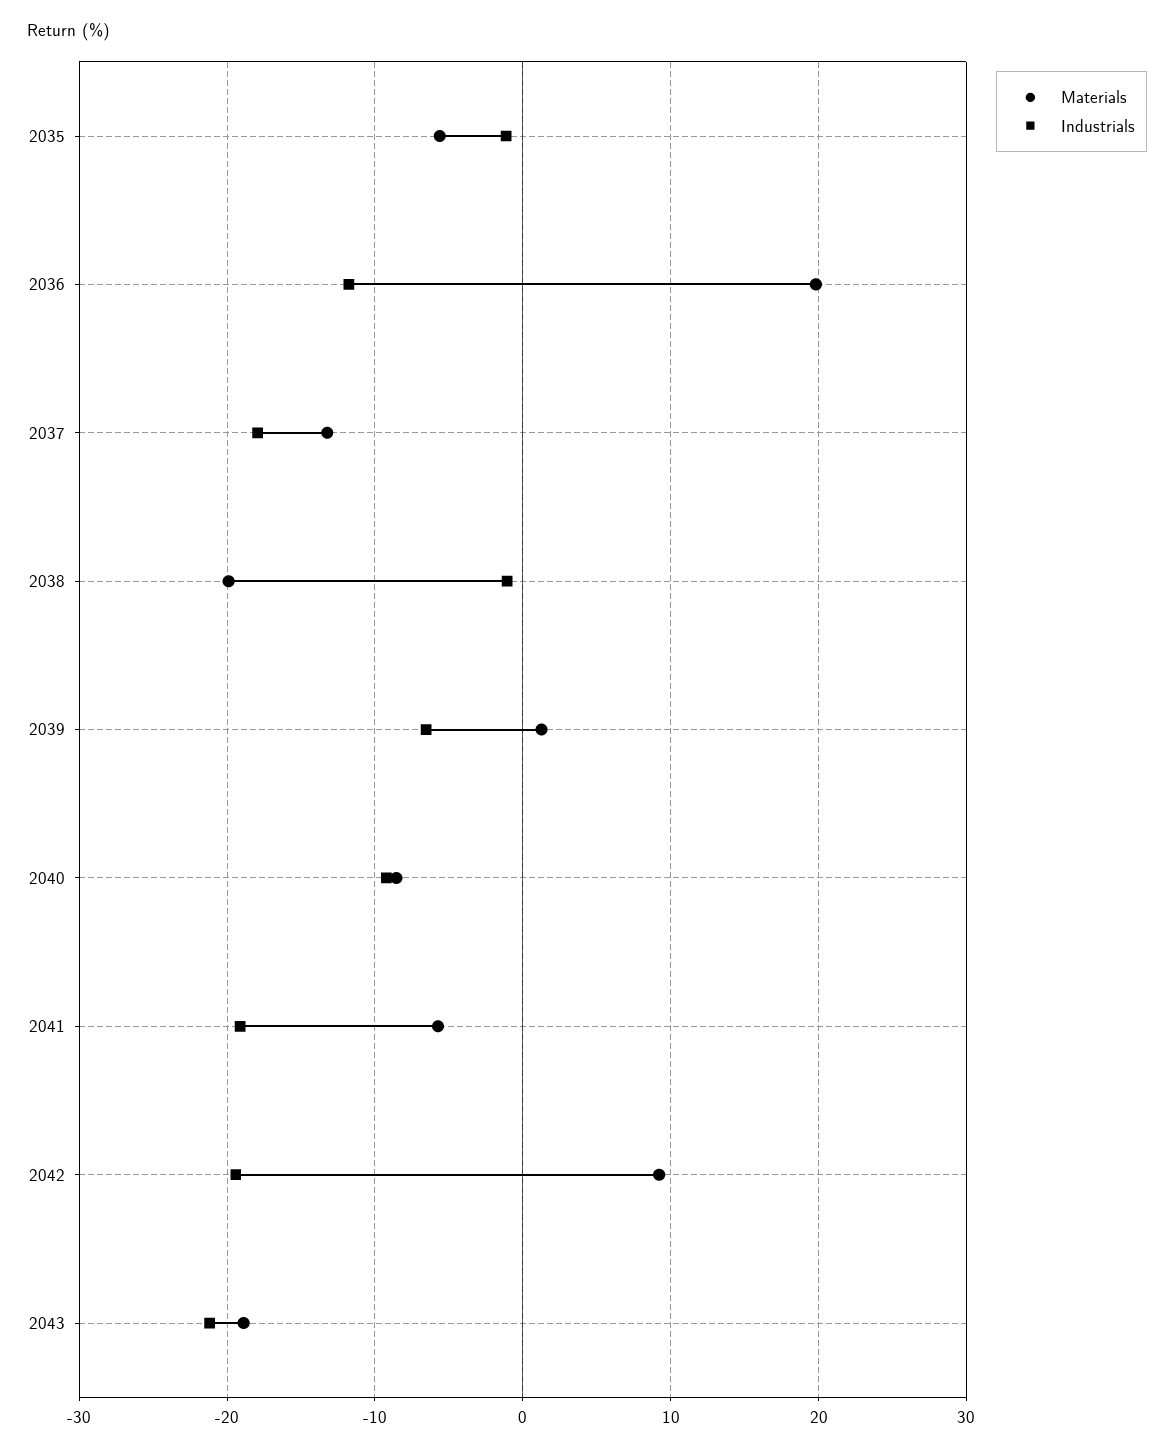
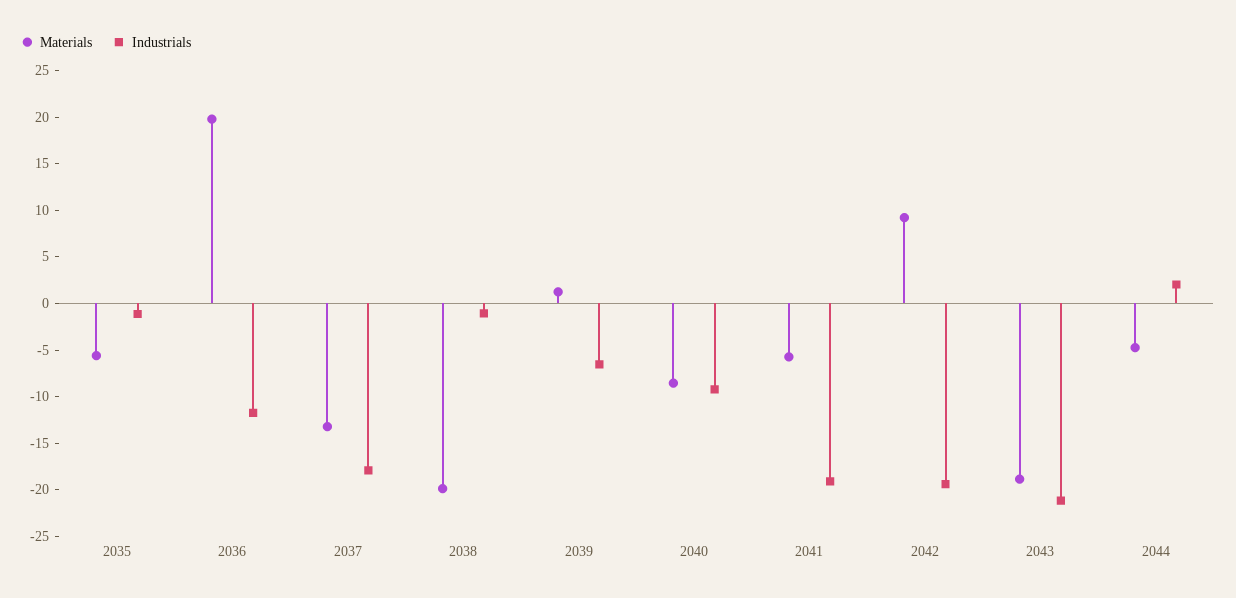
Materials, 2044: none -> -5
Industrials, 2044: none -> 2

